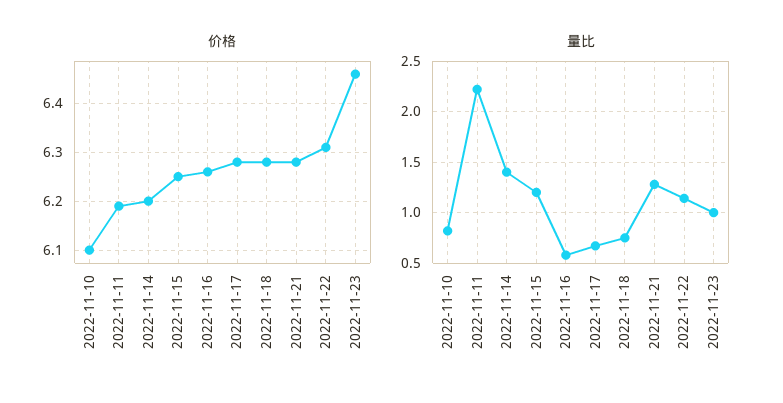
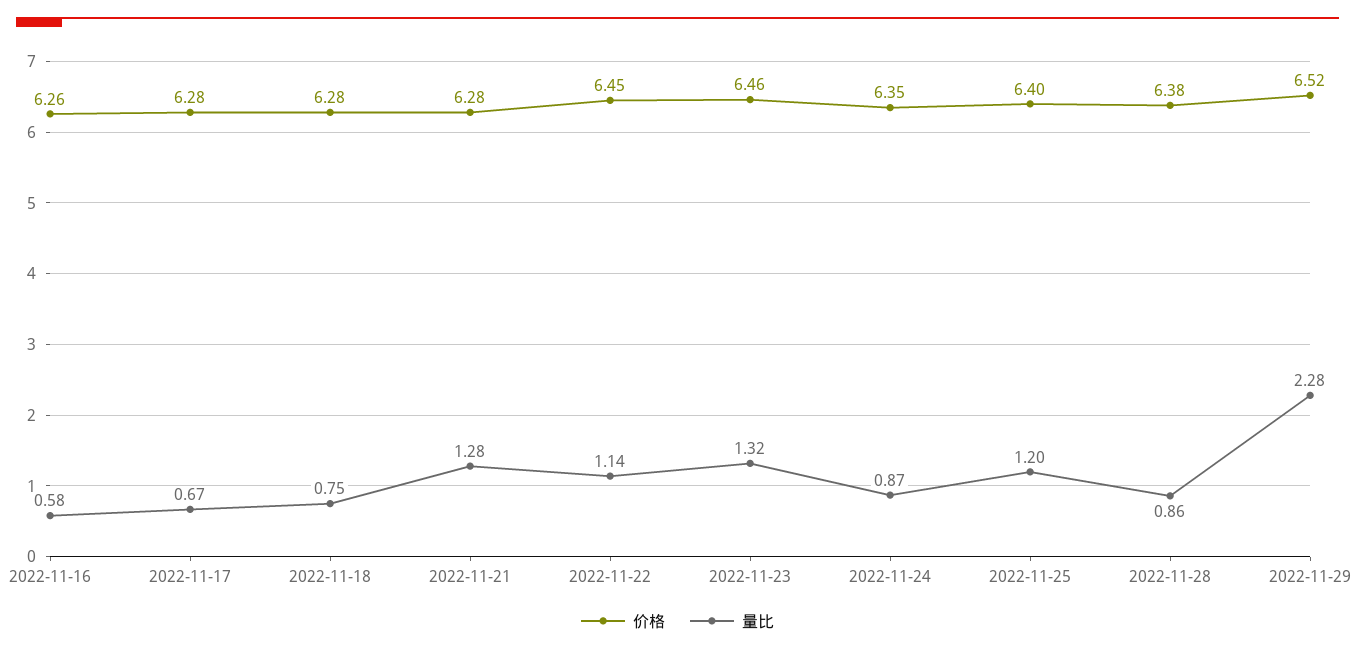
价格, 2022-11-10: 6.1 -> none
价格, 2022-11-11: 6.2 -> none
价格, 2022-11-14: 6.2 -> none
价格, 2022-11-15: 6.25 -> none
价格, 2022-11-22: 6.3 -> 6.45
量比, 2022-11-10: 0.8 -> none
量比, 2022-11-11: 2.2 -> none
量比, 2022-11-14: 1.4 -> none
量比, 2022-11-15: 1.2 -> none
量比, 2022-11-23: 1 -> 1.32
价格, 2022-11-24: none -> 6.35
量比, 2022-11-24: none -> 0.87
价格, 2022-11-25: none -> 6.4
量比, 2022-11-25: none -> 1.2
价格, 2022-11-28: none -> 6.38
量比, 2022-11-28: none -> 0.86
价格, 2022-11-29: none -> 6.52
量比, 2022-11-29: none -> 2.28

